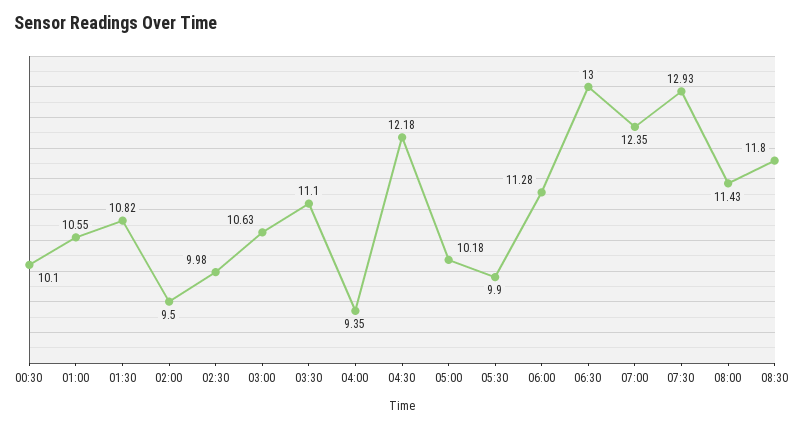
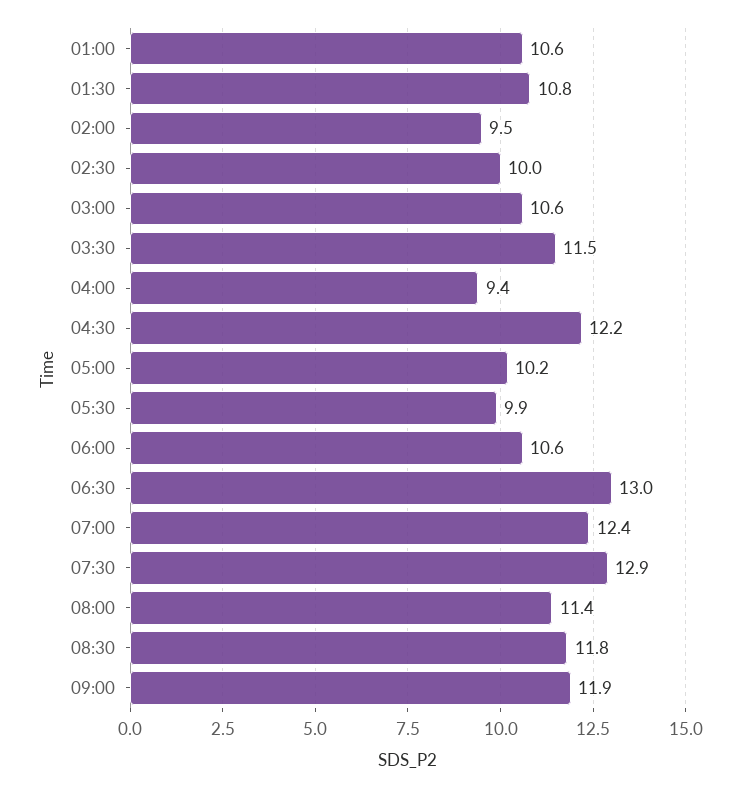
00:30: 10.1 -> none
03:30: 11.1 -> 11.5
06:00: 11.28 -> 10.6
09:00: none -> 11.9

